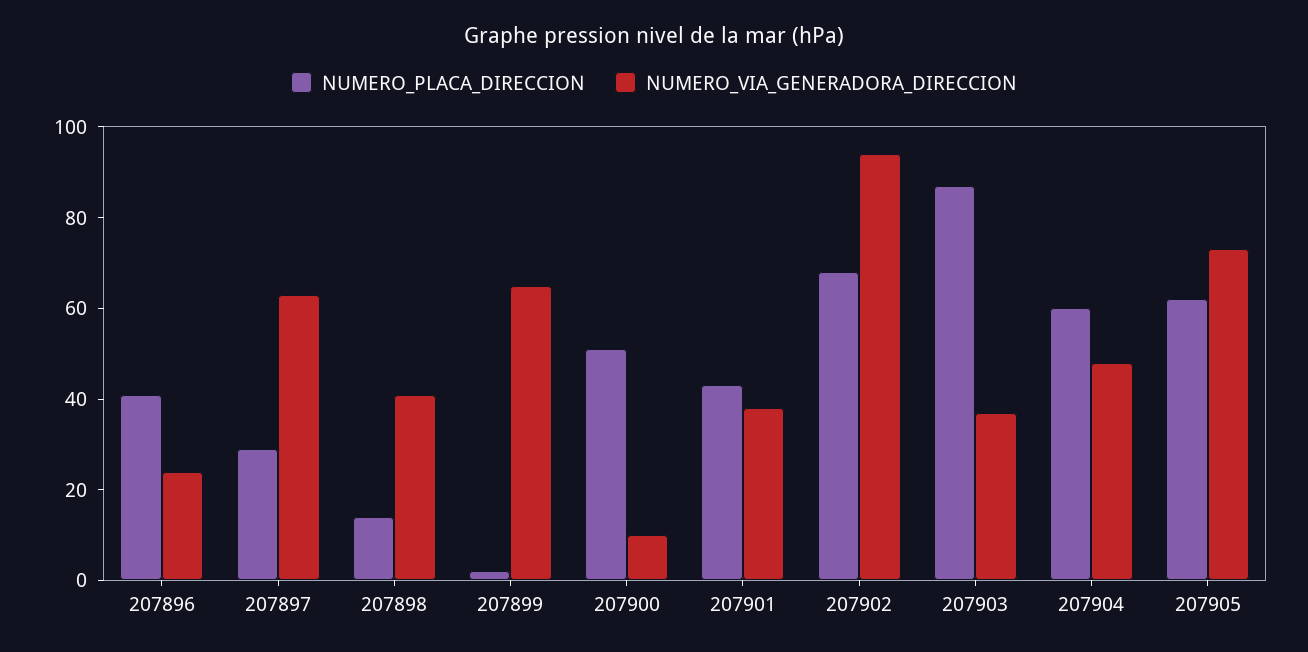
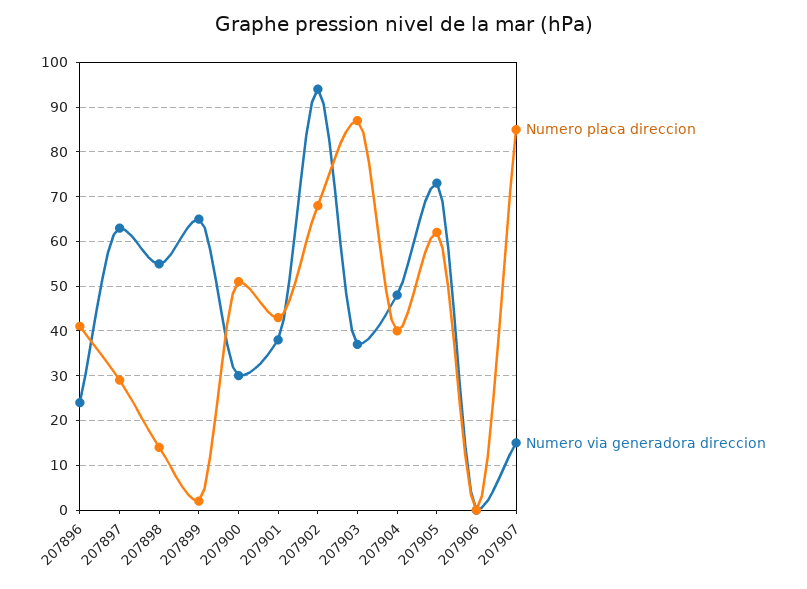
NUMERO_VIA_GENERADORA_DIRECCION, 207898: 40 -> 55
NUMERO_VIA_GENERADORA_DIRECCION, 207900: 10 -> 30
NUMERO_PLACA_DIRECCION, 207904: 60 -> 40
NUMERO_PLACA_DIRECCION, 207906: none -> 0
NUMERO_VIA_GENERADORA_DIRECCION, 207906: none -> 0
NUMERO_PLACA_DIRECCION, 207907: none -> 85
NUMERO_VIA_GENERADORA_DIRECCION, 207907: none -> 15

